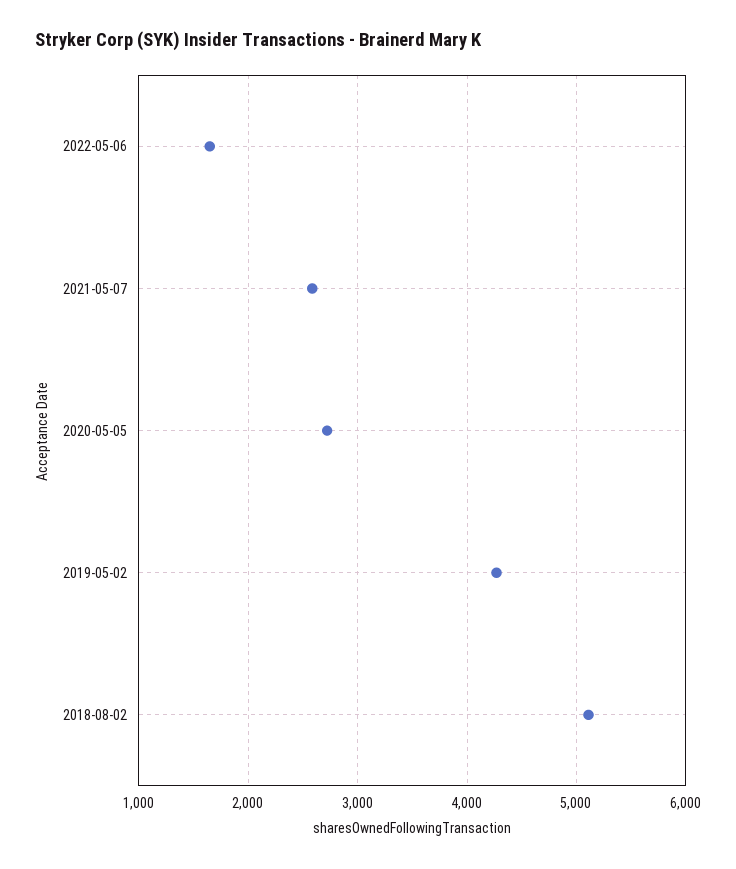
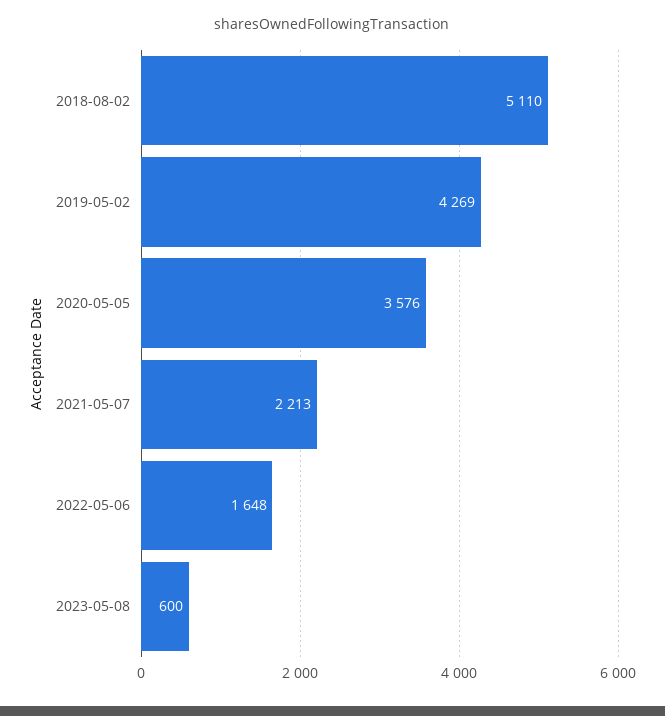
2021-05-07: 2600 -> 2213
2020-05-05: 2700 -> 3576
2023-05-08: none -> 600

